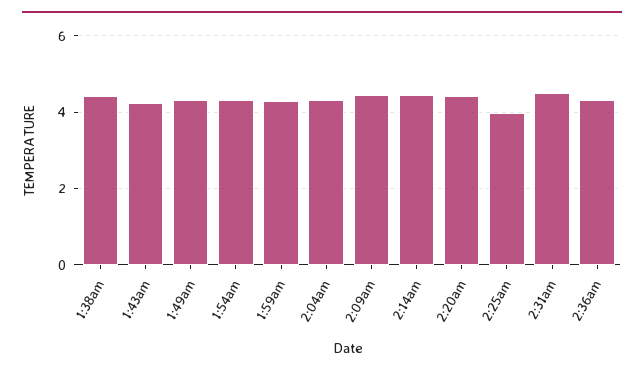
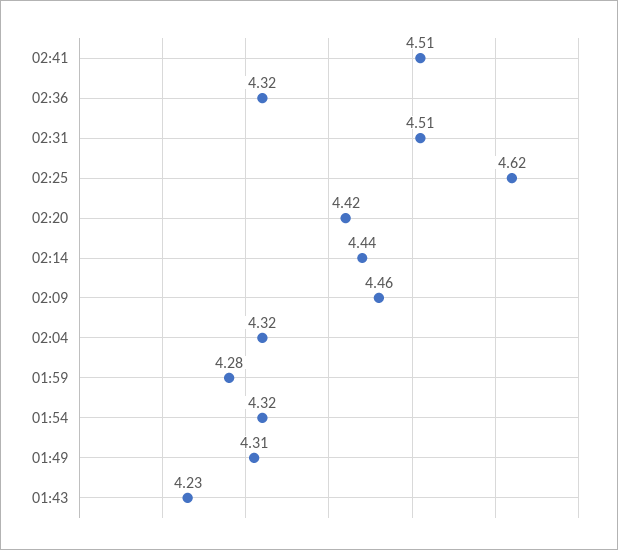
1:38am: 4.4 -> none
2:25am: 4 -> 4.62
02:41: none -> 4.51

